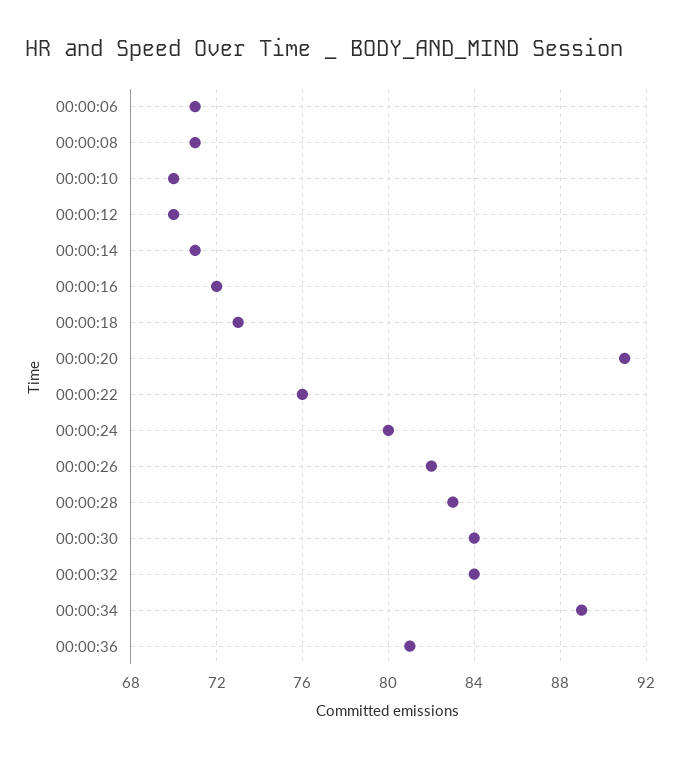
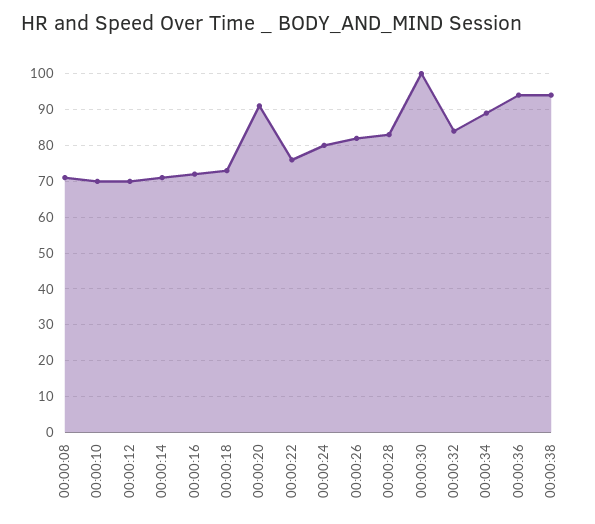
00:00:06: 71 -> none
00:00:30: 84 -> 100
00:00:36: 81 -> 95
00:00:38: none -> 95

